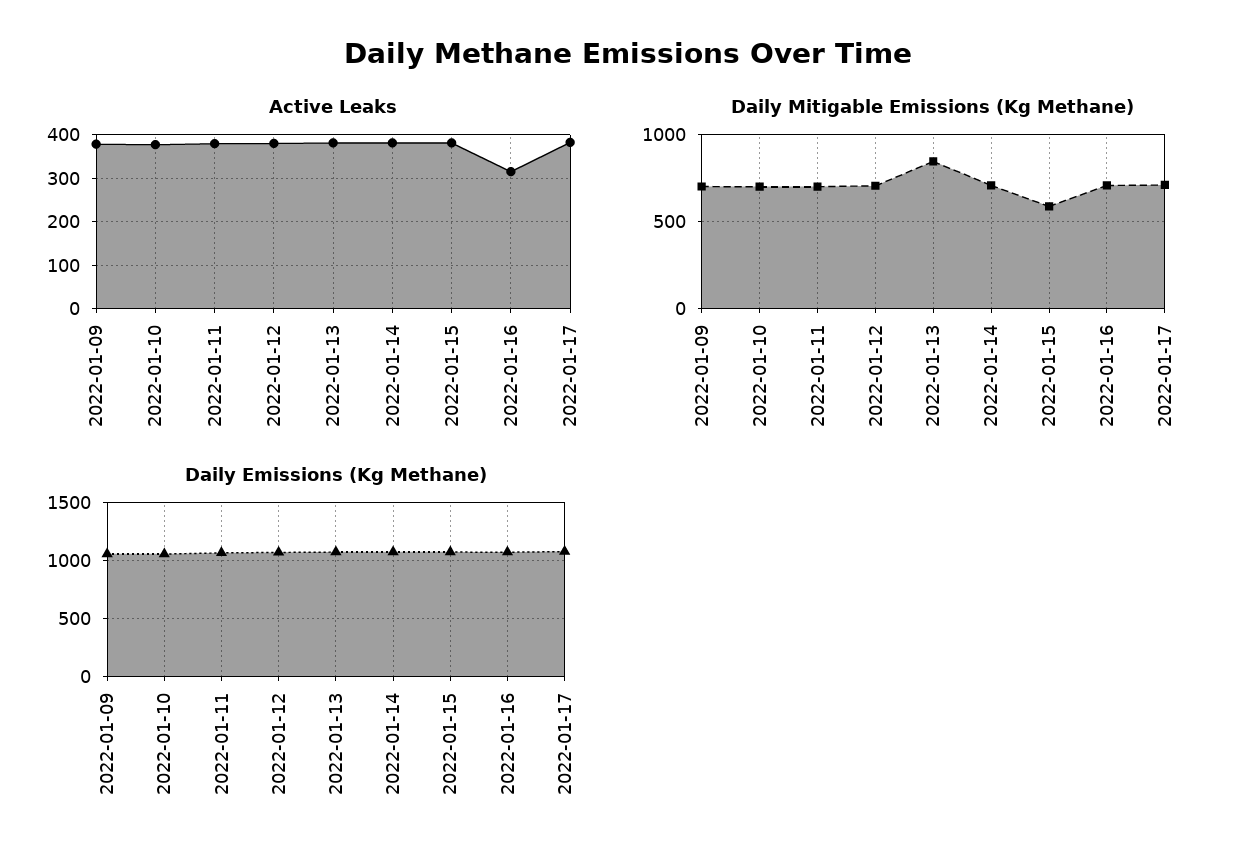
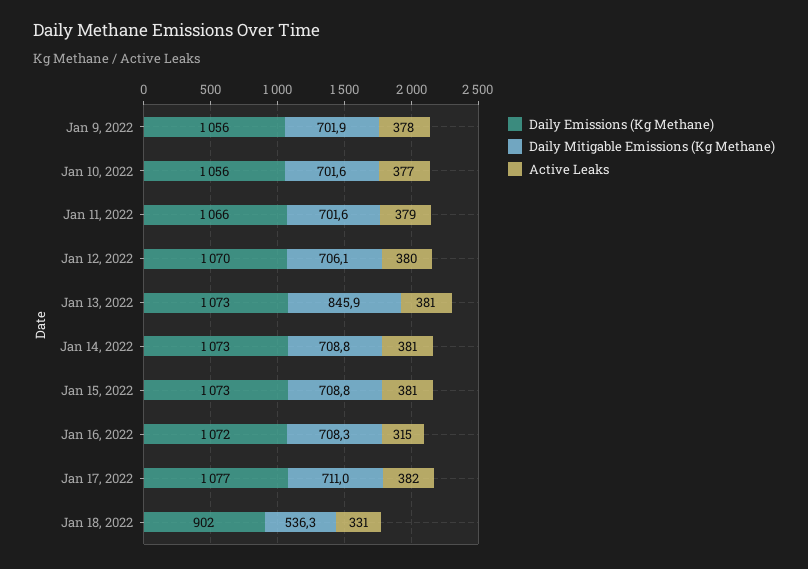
Daily Mitigable Emissions (Kg Methane), 2022-01-15: 600 -> 708.8
Daily Emissions (Kg Methane), Jan 18, 2022: none -> 902
Daily Mitigable Emissions (Kg Methane), Jan 18, 2022: none -> 536.3
Active Leaks, Jan 18, 2022: none -> 331

